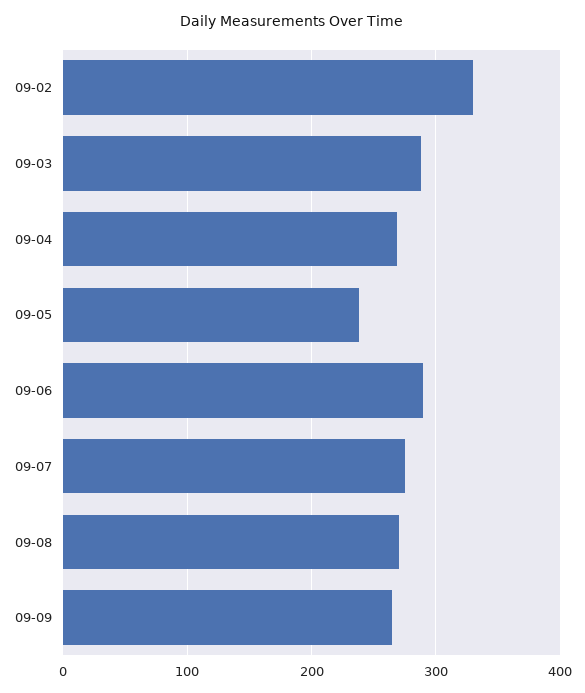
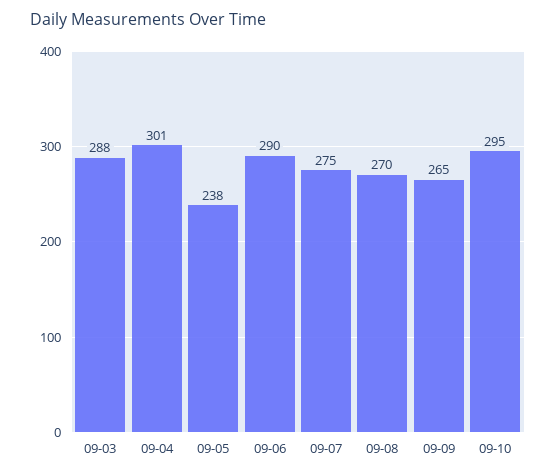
09-02: 330 -> none
09-04: 270 -> 301
09-10: none -> 295

